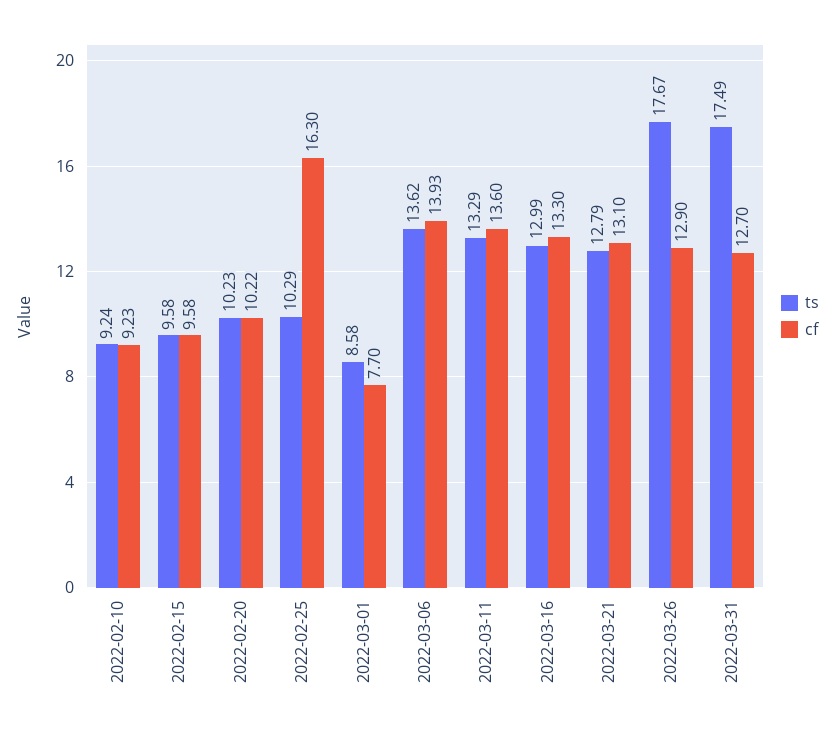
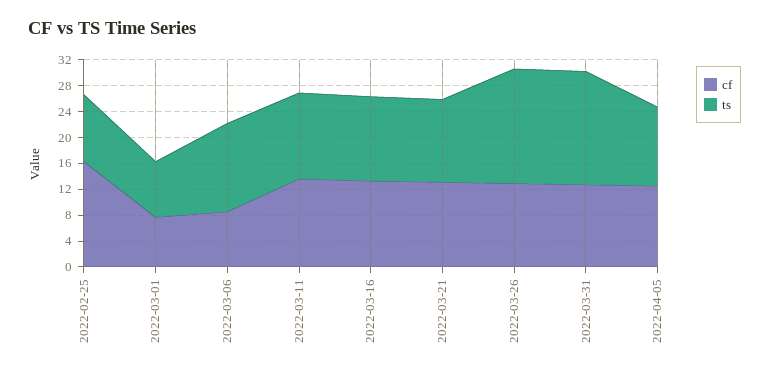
ts, 2022-02-10: 9.24 -> none
cf, 2022-02-10: 9.23 -> none
ts, 2022-02-15: 9.58 -> none
cf, 2022-02-15: 9.58 -> none
ts, 2022-02-20: 10.23 -> none
cf, 2022-02-20: 10.22 -> none
cf, 2022-03-06: 13.93 -> 8
cf, 2022-04-05: none -> 12
ts, 2022-04-05: none -> 12

